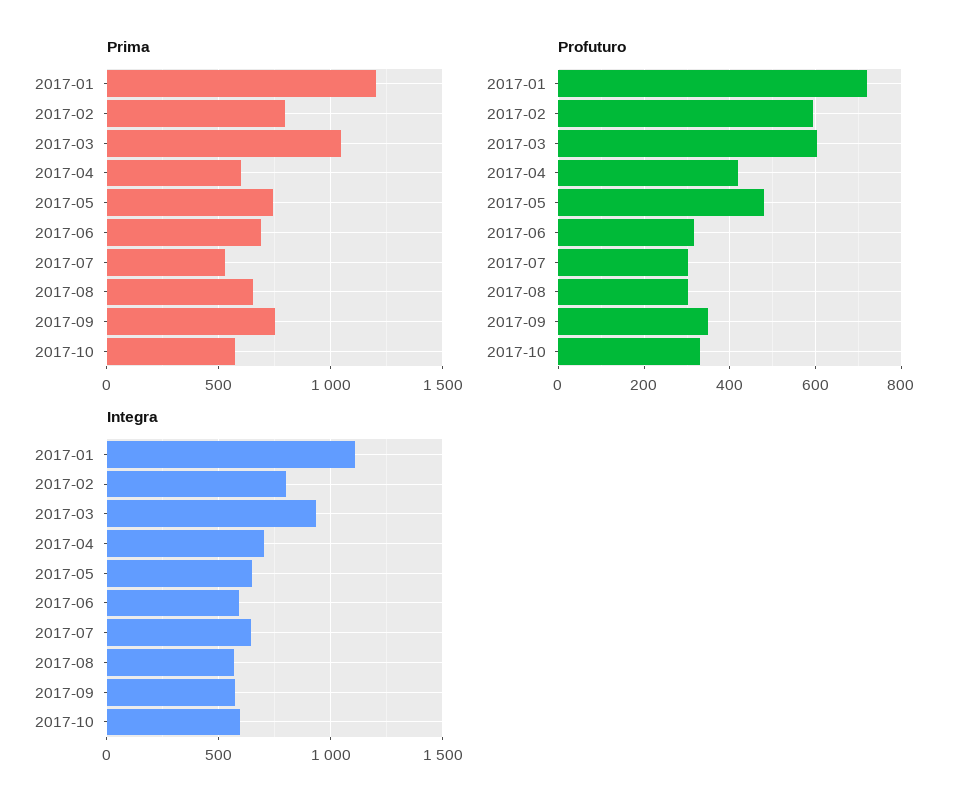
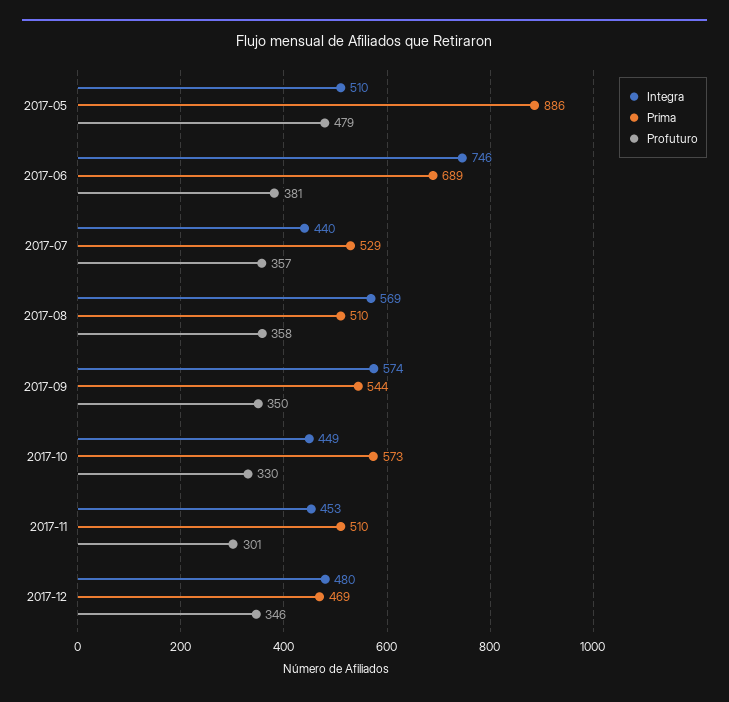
Prima, 2017-01: 1200 -> none
Prima, 2017-02: 800 -> none
Prima, 2017-03: 1050 -> none
Prima, 2017-04: 600 -> none
Prima, 2017-05: 750 -> 886
Prima, 2017-08: 650 -> 510
Prima, 2017-09: 750 -> 544
Profuturo, 2017-01: 720 -> none
Profuturo, 2017-02: 600 -> none
Profuturo, 2017-03: 600 -> none
Profuturo, 2017-04: 420 -> none
Profuturo, 2017-06: 320 -> 381
Profuturo, 2017-07: 300 -> 357
Profuturo, 2017-08: 300 -> 358
Integra, 2017-01: 1100 -> none
Integra, 2017-02: 800 -> none
Integra, 2017-03: 950 -> none
Integra, 2017-04: 700 -> none
Integra, 2017-05: 650 -> 510
Integra, 2017-06: 600 -> 746
Integra, 2017-07: 650 -> 440
Integra, 2017-10: 600 -> 449
Integra, 2017-11: none -> 453
Prima, 2017-11: none -> 510
Profuturo, 2017-11: none -> 301
Integra, 2017-12: none -> 480
Prima, 2017-12: none -> 469
Profuturo, 2017-12: none -> 346

